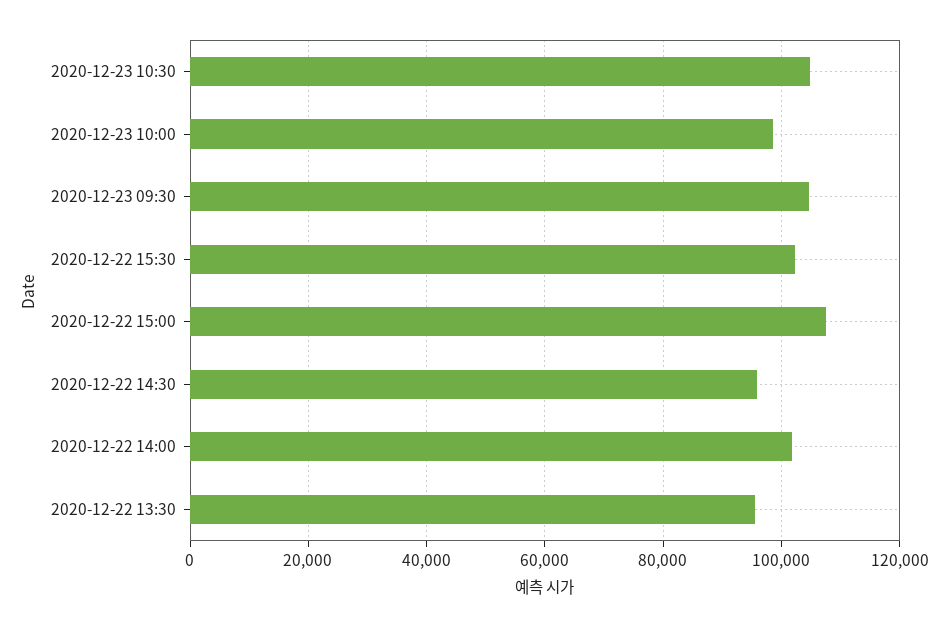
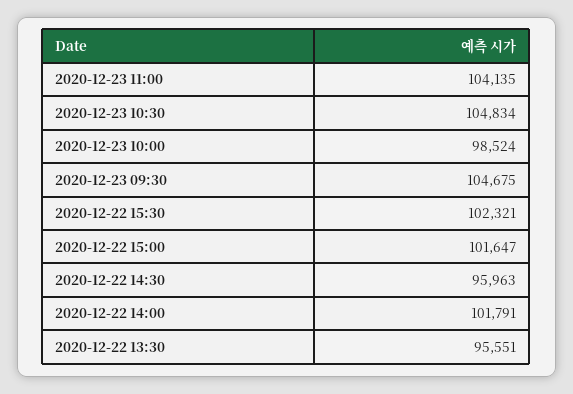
2020-12-22 15:00: 108000 -> 101647
2020-12-23 11:00: none -> 104135

